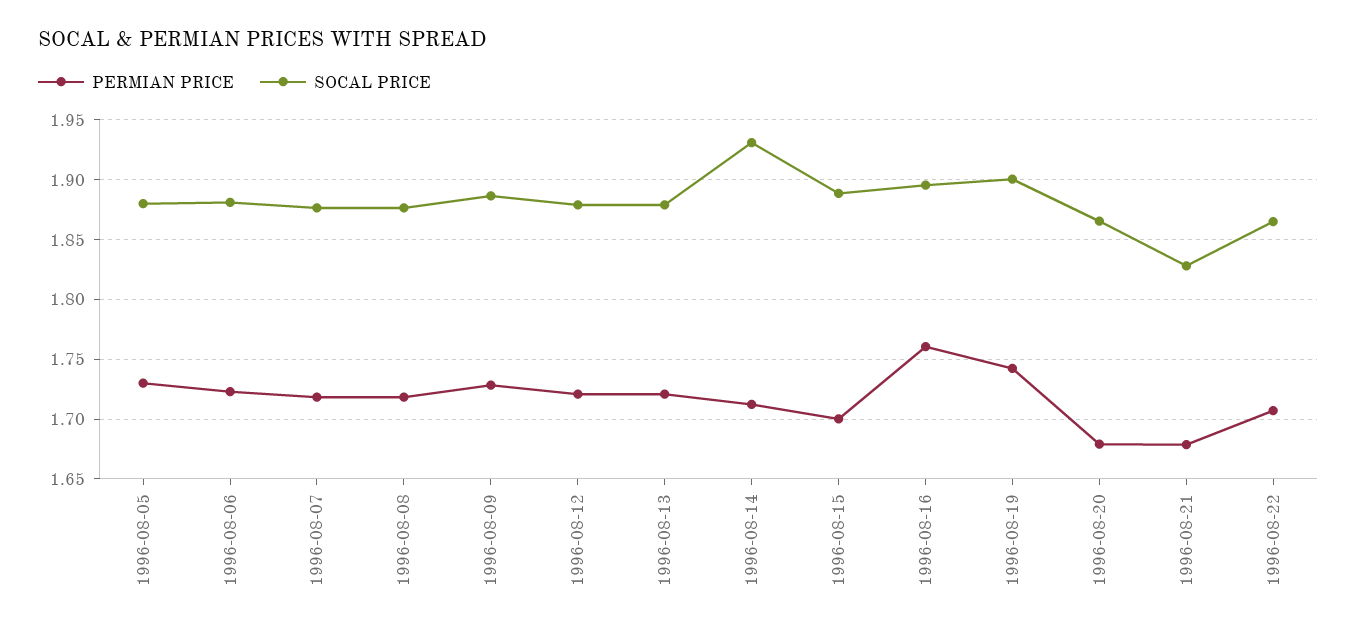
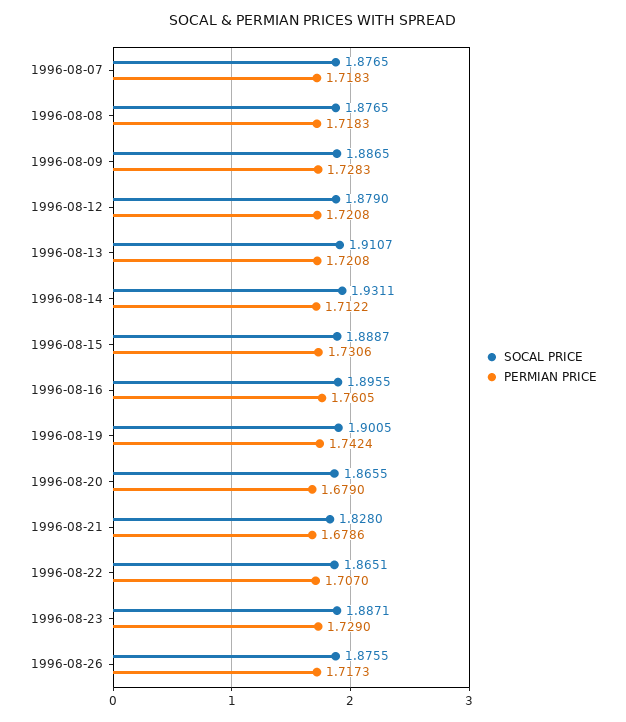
PERMIAN PRICE, 1996-08-05: 1.73 -> none
SOCAL PRICE, 1996-08-05: 1.88 -> none
PERMIAN PRICE, 1996-08-06: 1.72 -> none
SOCAL PRICE, 1996-08-06: 1.88 -> none
SOCAL PRICE, 1996-08-13: 1.88 -> 1.9107
PERMIAN PRICE, 1996-08-15: 1.7 -> 1.7306
SOCAL PRICE, 1996-08-23: none -> 1.8871
PERMIAN PRICE, 1996-08-23: none -> 1.729
SOCAL PRICE, 1996-08-26: none -> 1.8755
PERMIAN PRICE, 1996-08-26: none -> 1.7173

